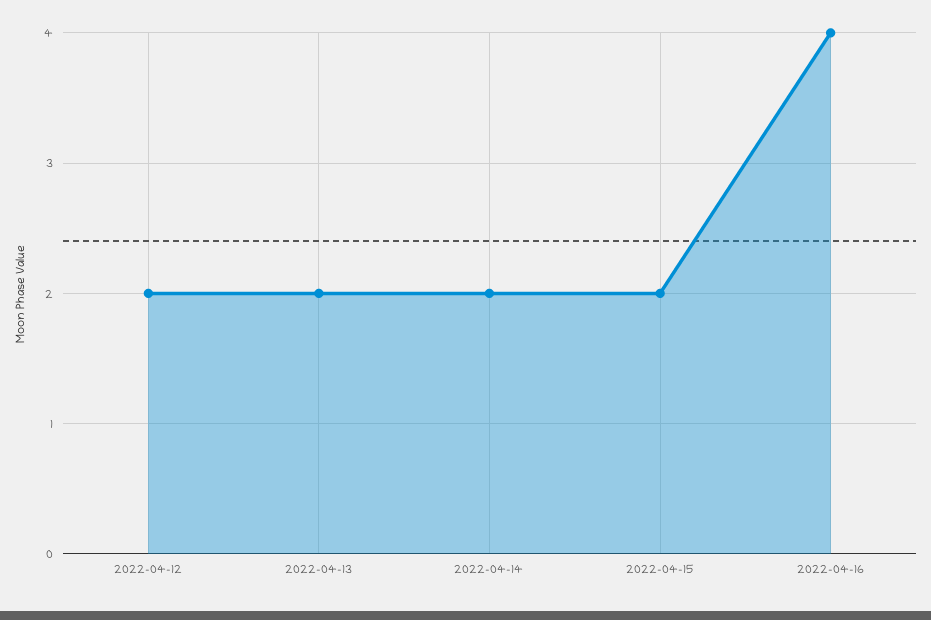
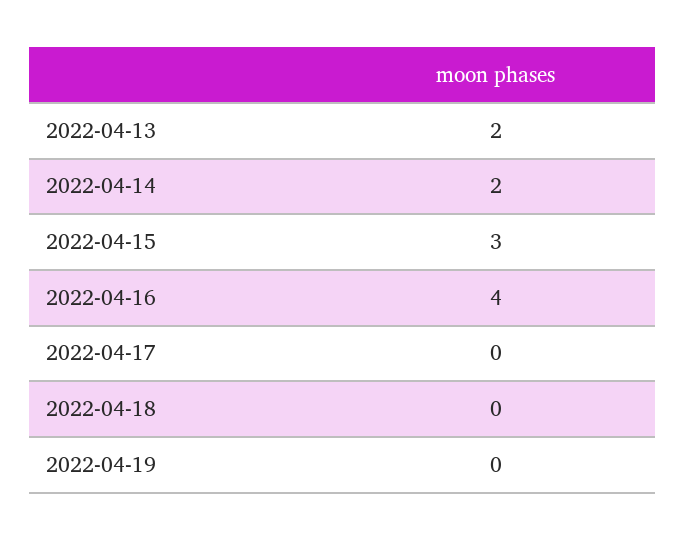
2022-04-12: 2 -> none
2022-04-15: 2 -> 3
2022-04-17: none -> 0
2022-04-18: none -> 0
2022-04-19: none -> 0

